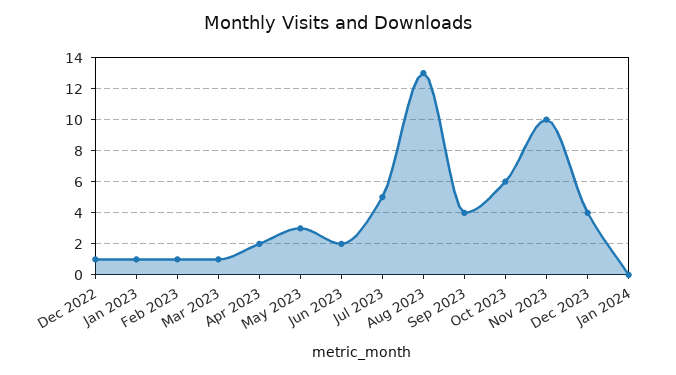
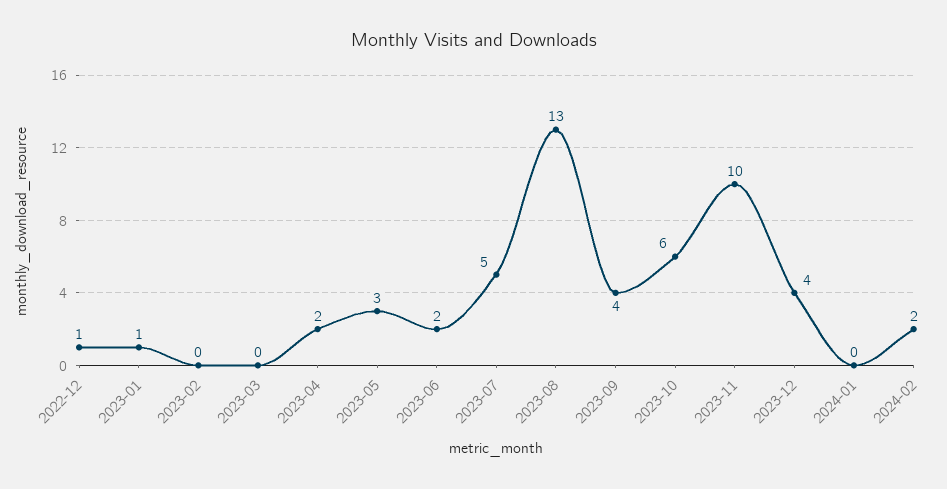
Feb 2023: 1 -> 0
Mar 2023: 1 -> 0
2024-02: none -> 2

